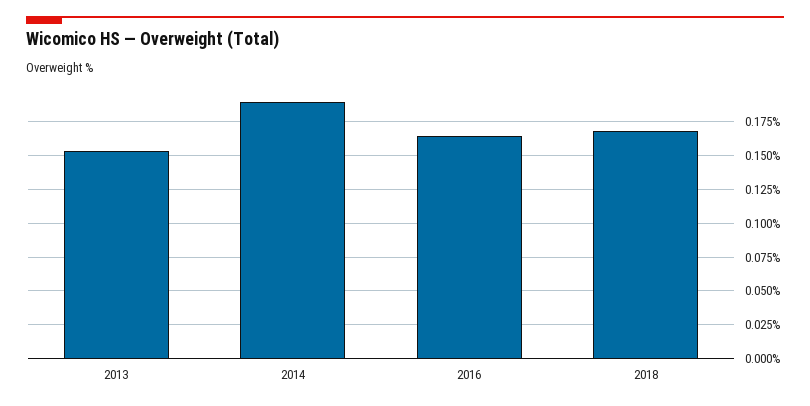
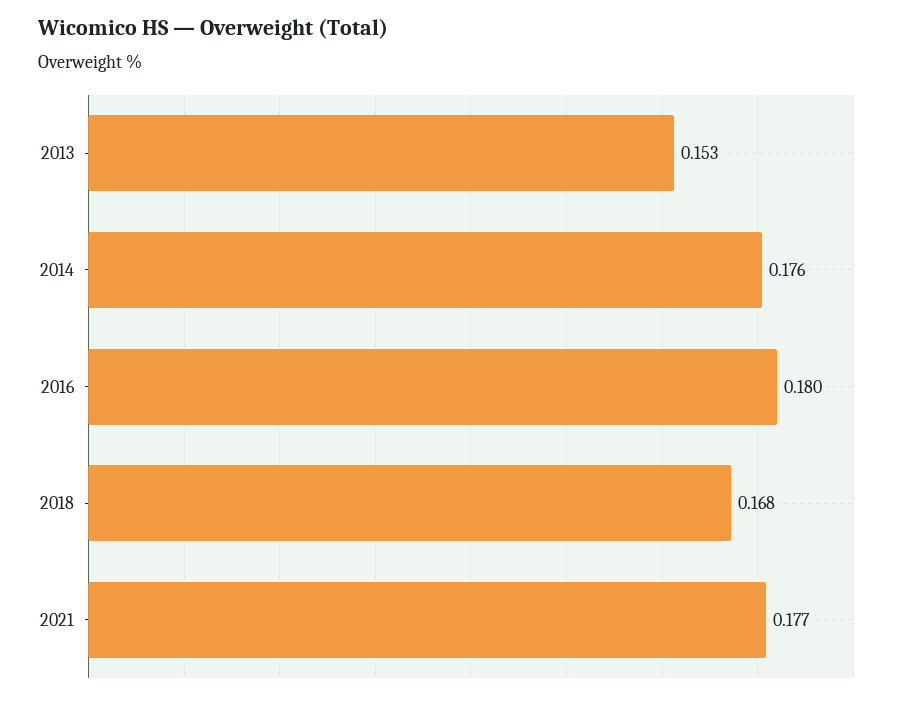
2014: 0.19 -> 0.176
2016: 0.165 -> 0.18
2021: none -> 0.177

